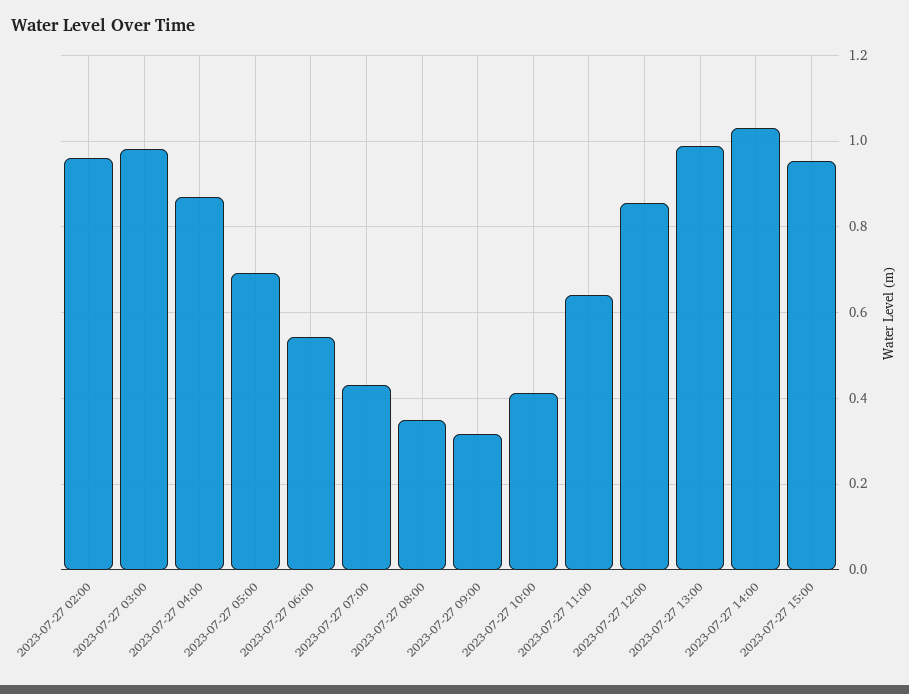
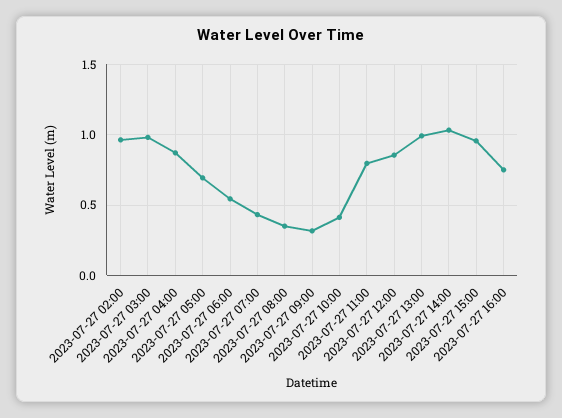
2023-07-27 11:00: 0.64 -> 0.8
2023-07-27 16:00: none -> 0.75

